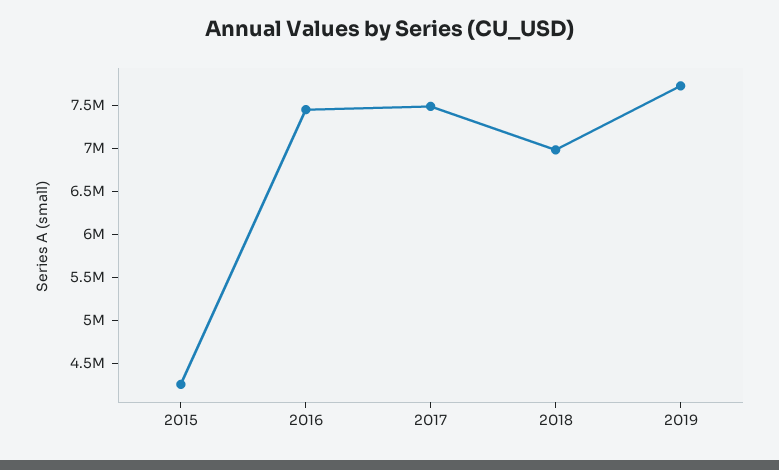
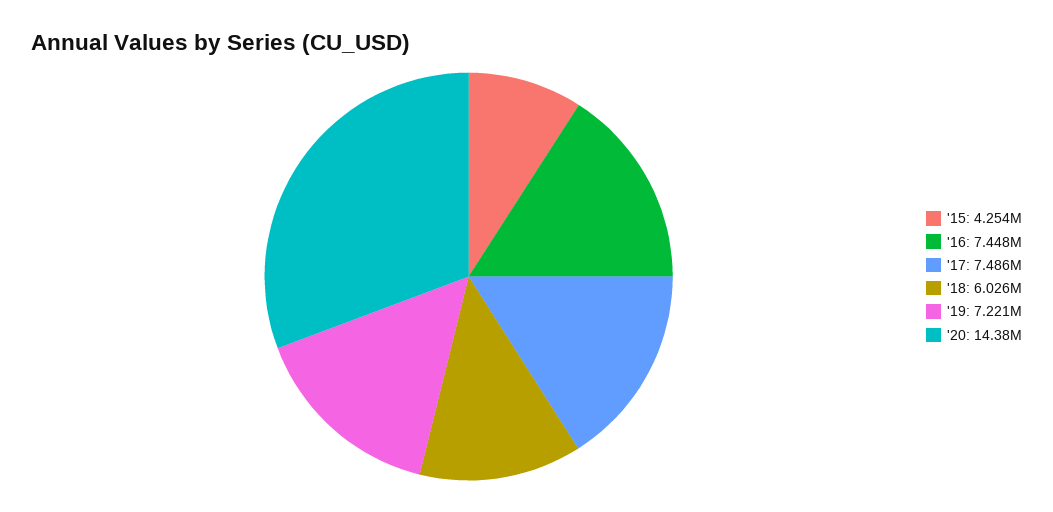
2018: 7000000 -> 6026000
2019: 7700000 -> 7221000
'20: none -> 14380000

